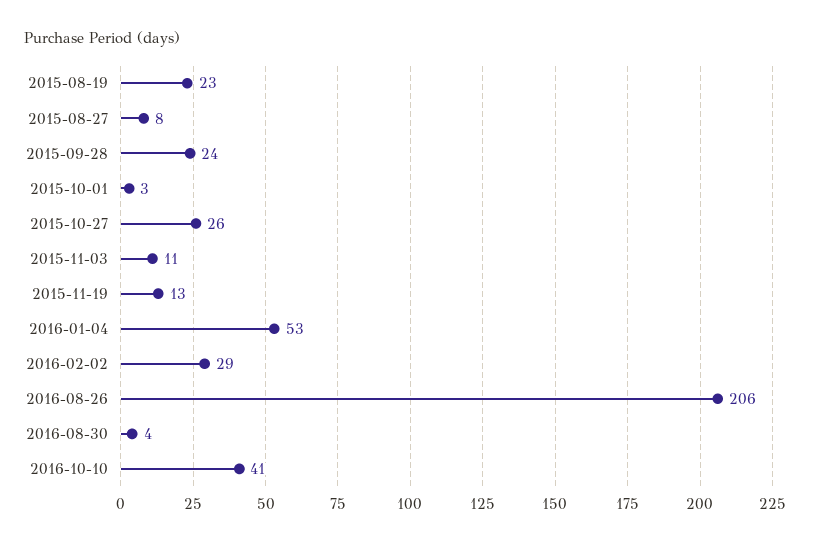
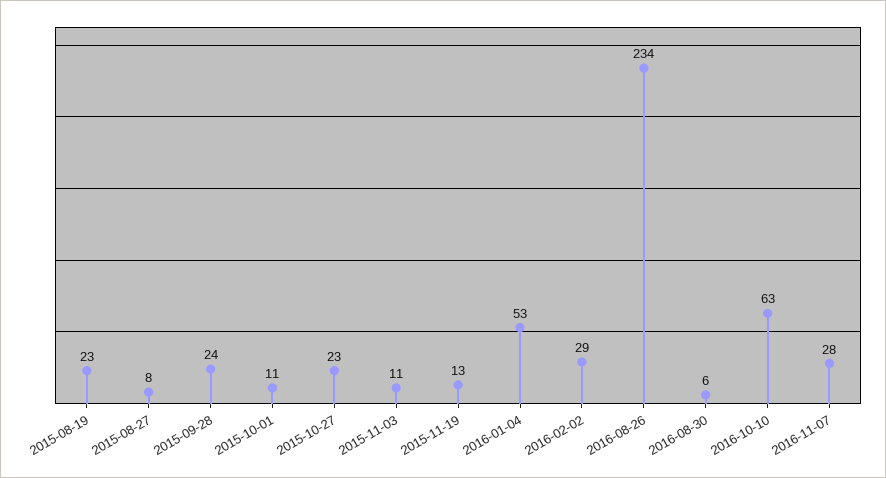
2015-10-01: 3 -> 11
2015-10-27: 26 -> 23
2016-08-26: 206 -> 234
2016-08-30: 4 -> 6
2016-10-10: 41 -> 63
2016-11-07: none -> 28

